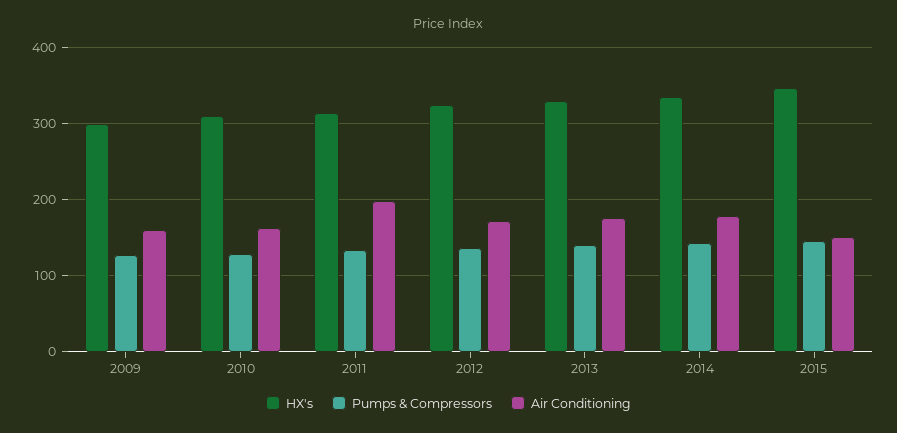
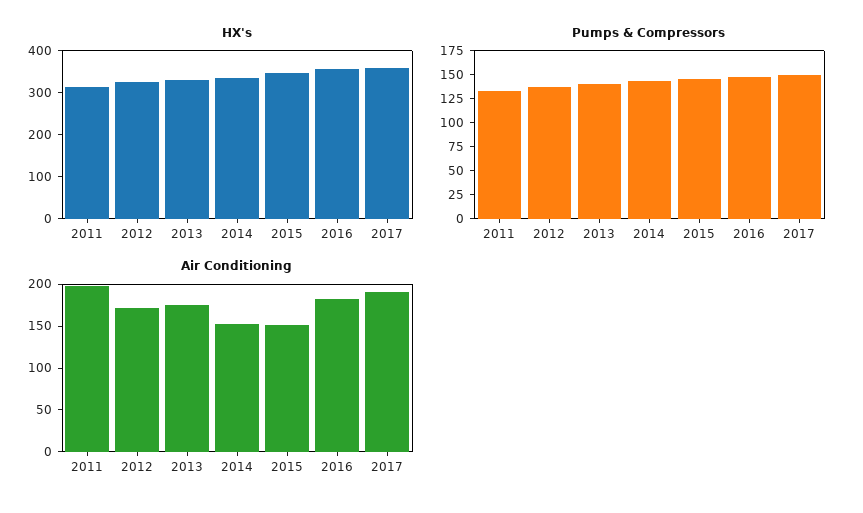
HX's, 2009: 300 -> none
Pumps & Compressors, 2009: 130 -> none
Air Conditioning, 2009: 160 -> none
HX's, 2010: 310 -> none
Pumps & Compressors, 2010: 130 -> none
Air Conditioning, 2010: 160 -> none
Air Conditioning, 2014: 180 -> 150
HX's, 2016: none -> 360
HX's, 2017: none -> 360
Pumps & Compressors, 2016: none -> 150
Pumps & Compressors, 2017: none -> 150
Air Conditioning, 2016: none -> 180
Air Conditioning, 2017: none -> 190

